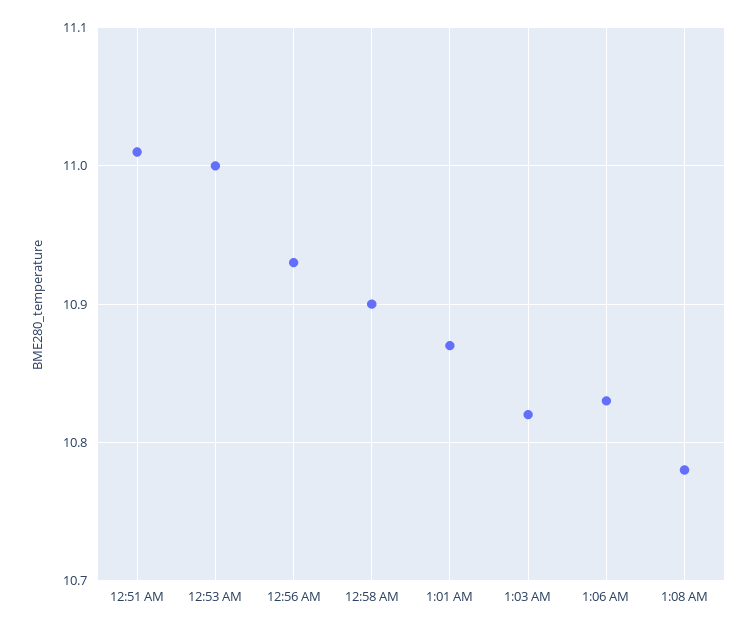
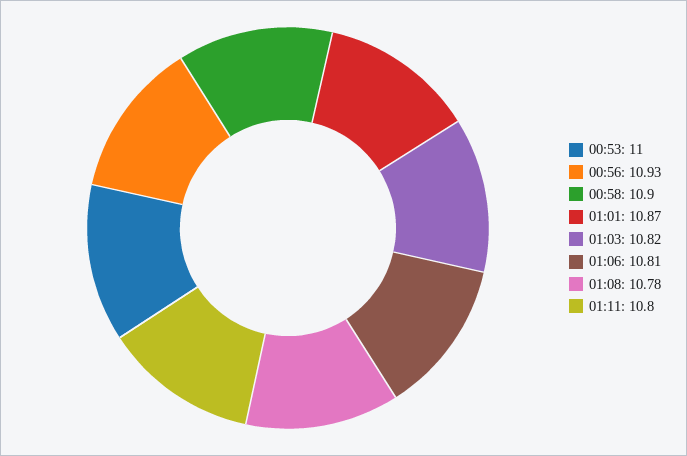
12:51 AM: 11.01 -> none
1:06 AM: 10.83 -> 10.81
01:11: none -> 10.8

